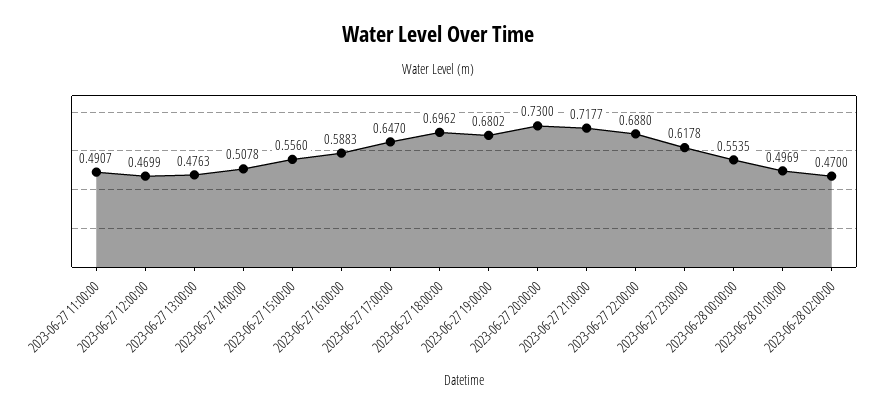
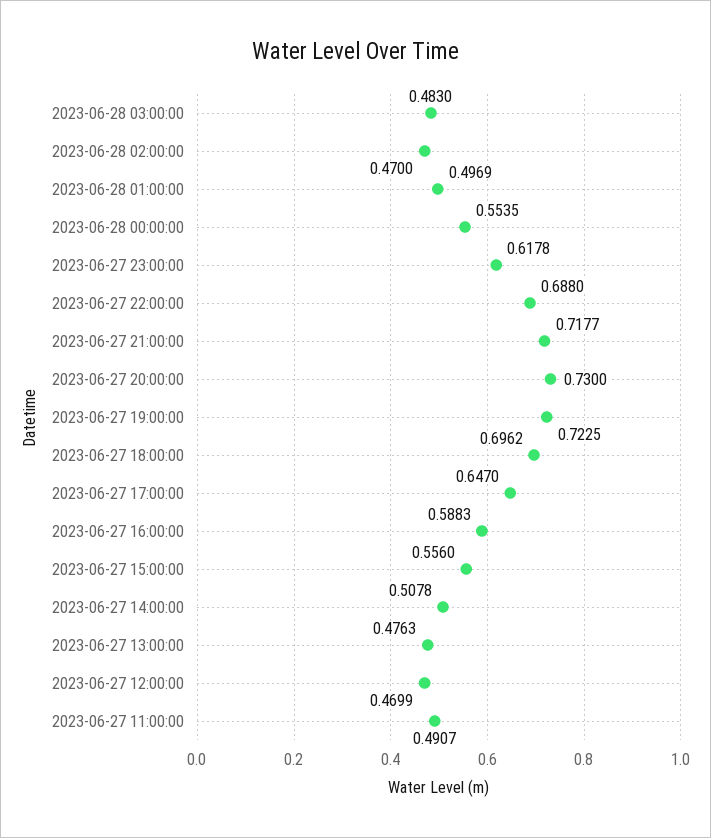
2023-06-27 19:00:00: 0.6802 -> 0.7225
2023-06-28 03:00:00: none -> 0.483

